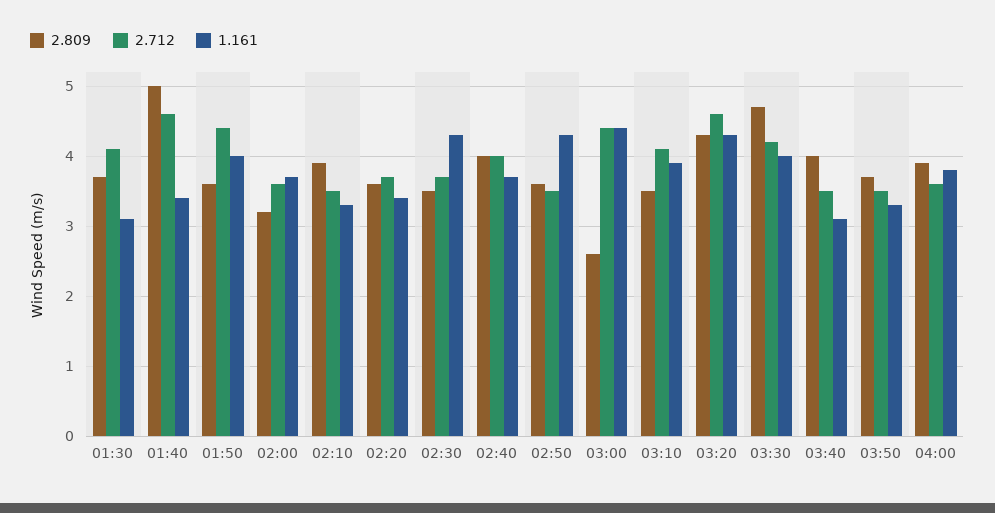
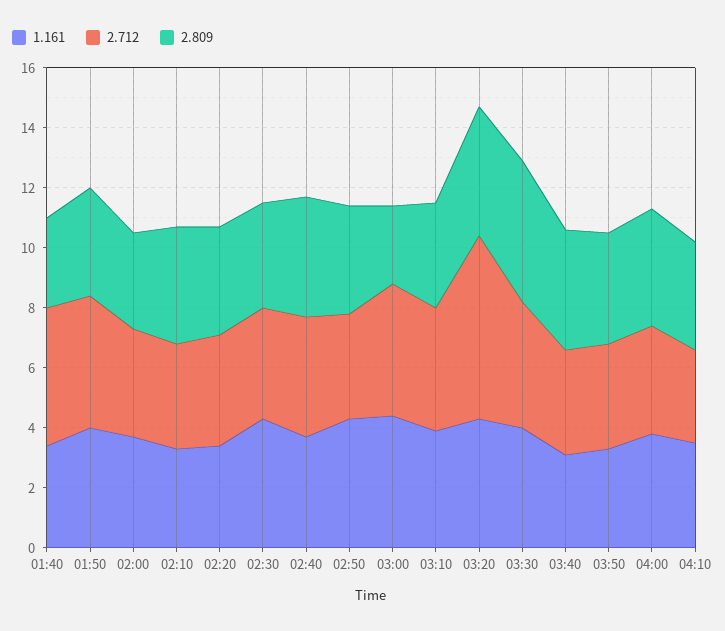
2.809, 01:30: 3.7 -> none
2.712, 01:30: 4.1 -> none
1.161, 01:30: 3.1 -> none
2.809, 01:40: 5 -> 3
2.712, 03:20: 4.6 -> 6
1.161, 04:10: none -> 3.5
2.712, 04:10: none -> 3
2.809, 04:10: none -> 3.5

